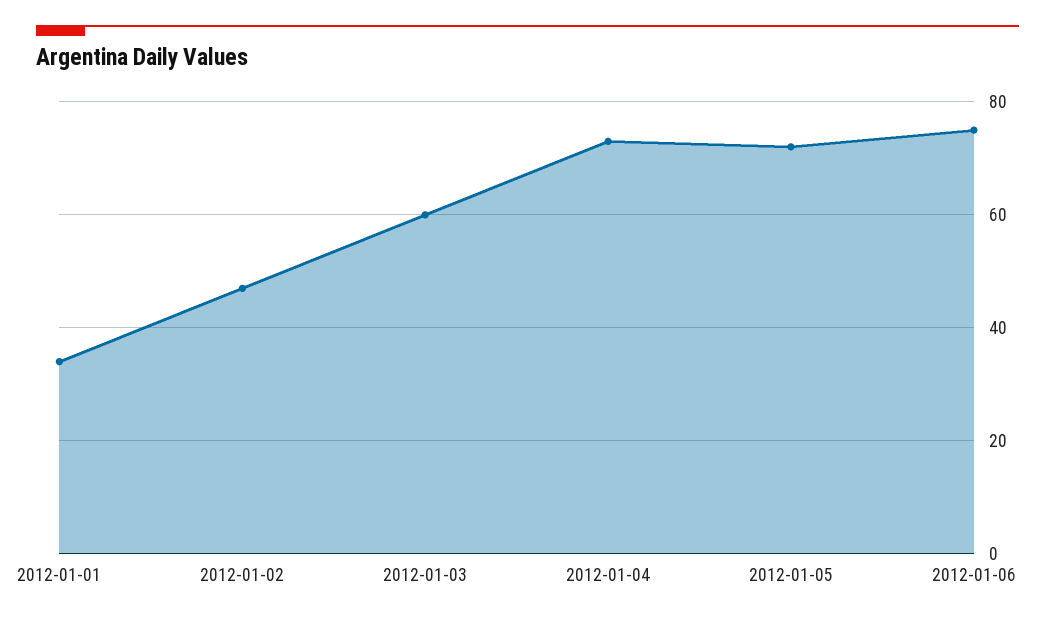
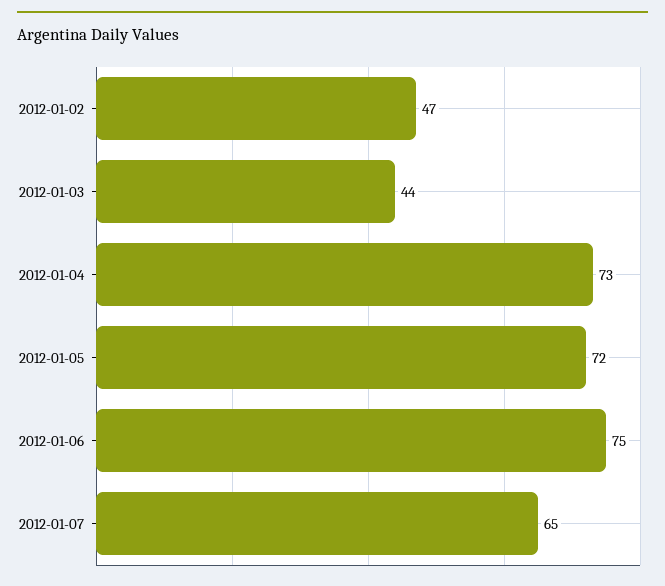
2012-01-01: 35 -> none
2012-01-03: 60 -> 44
2012-01-07: none -> 65

